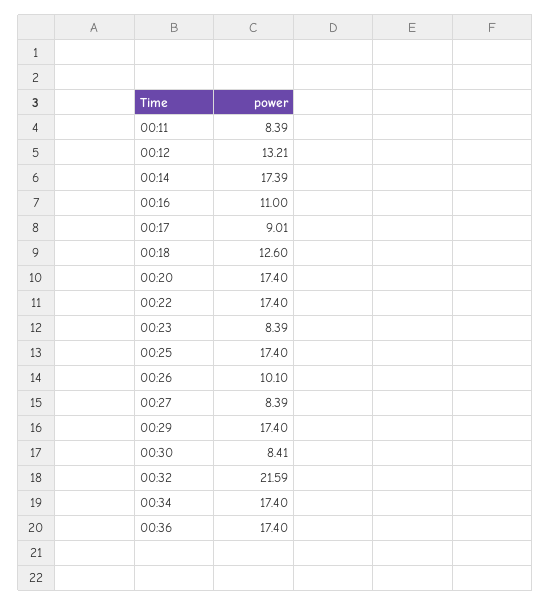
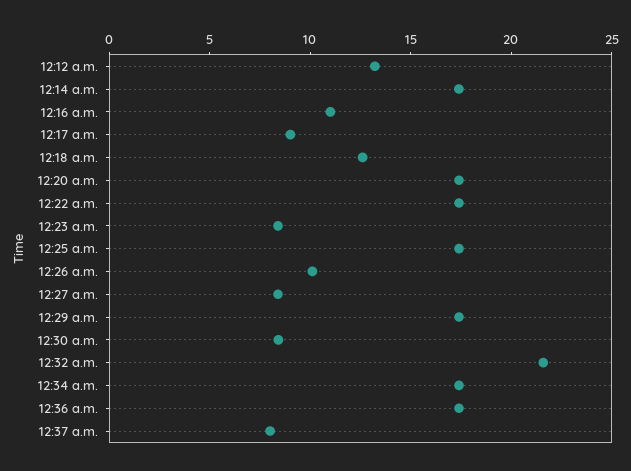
00:11: 8.39 -> none
12:37 a.m.: none -> 8

